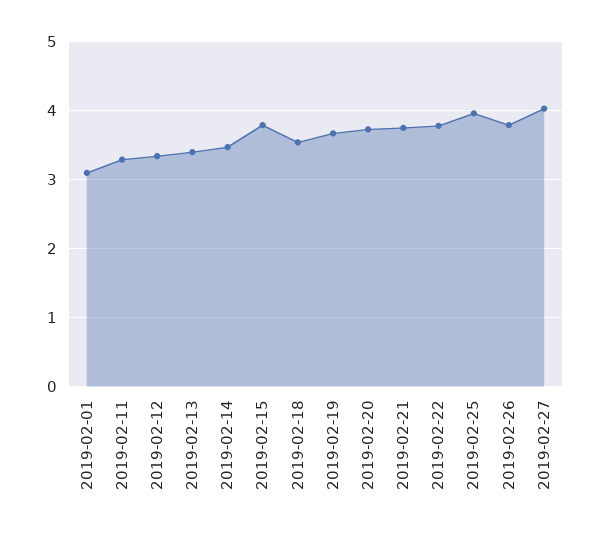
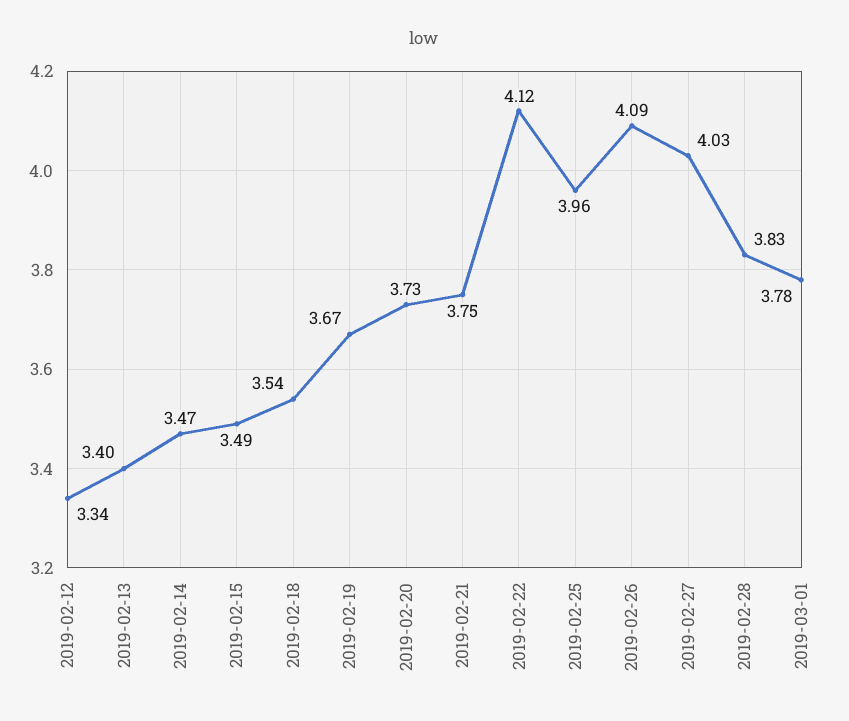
2019-02-01: 3.1 -> none
2019-02-11: 3.3 -> none
2019-02-15: 3.8 -> 3.49
2019-02-22: 3.8 -> 4.12
2019-02-26: 3.8 -> 4.09
2019-02-28: none -> 3.83
2019-03-01: none -> 3.78

